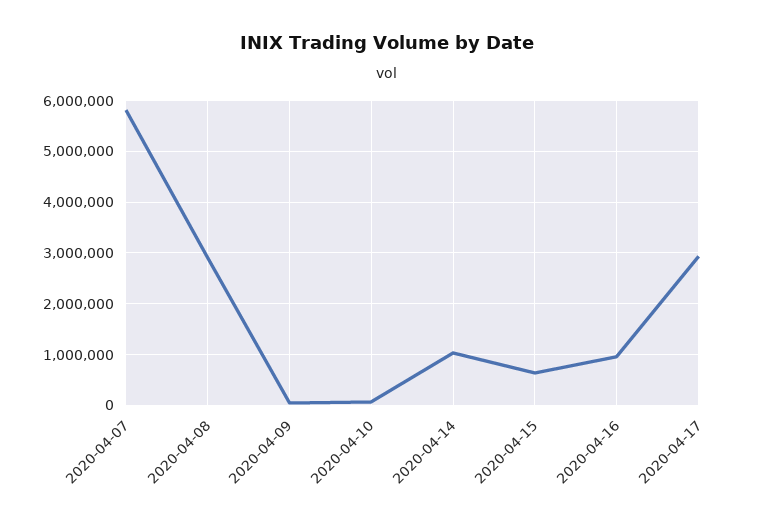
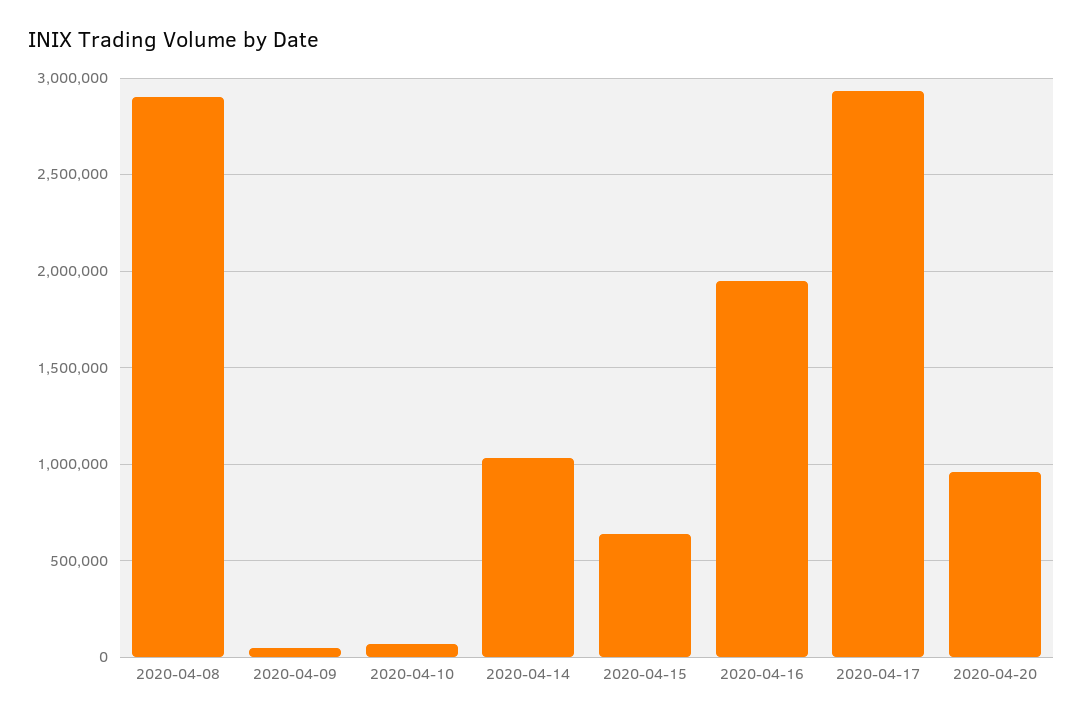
2020-04-07: 5800000 -> none
2020-04-16: 1000000 -> 1950000
2020-04-20: none -> 950000

